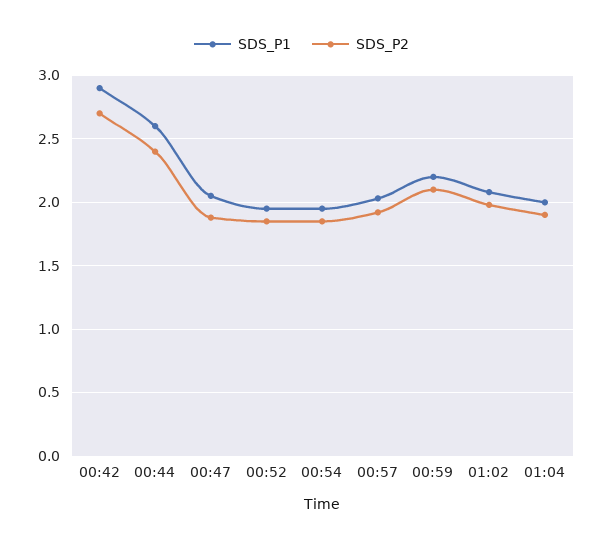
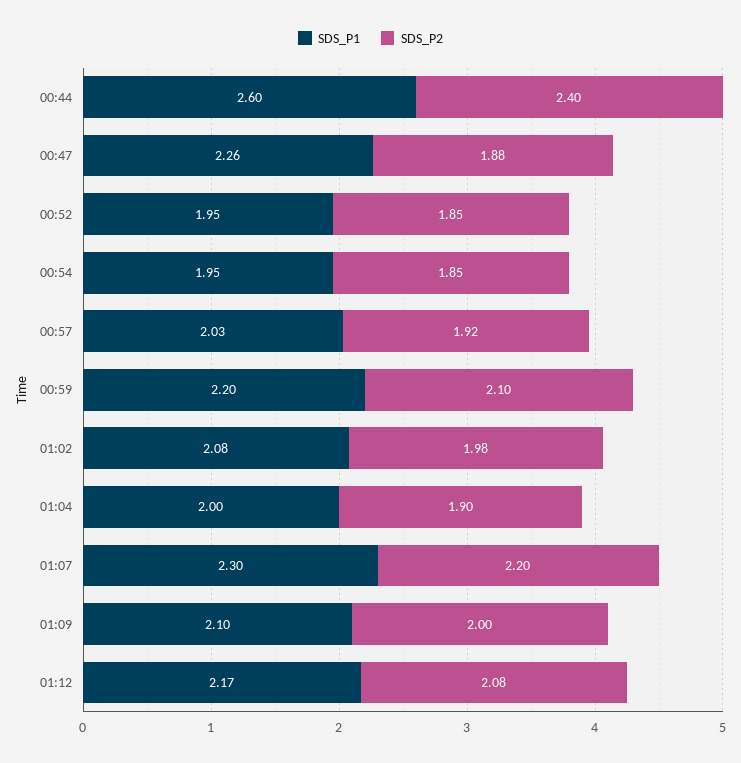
SDS_P1, 00:42: 2.9 -> none
SDS_P2, 00:42: 2.7 -> none
SDS_P1, 00:47: 2.05 -> 2.26
SDS_P1, 01:07: none -> 2.3
SDS_P2, 01:07: none -> 2.2
SDS_P1, 01:09: none -> 2.1
SDS_P2, 01:09: none -> 2
SDS_P1, 01:12: none -> 2.17
SDS_P2, 01:12: none -> 2.08

